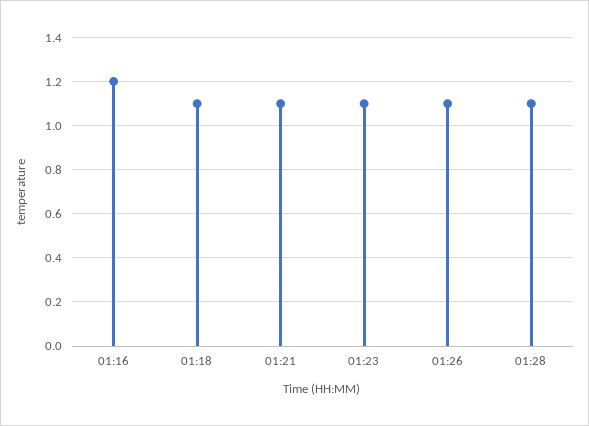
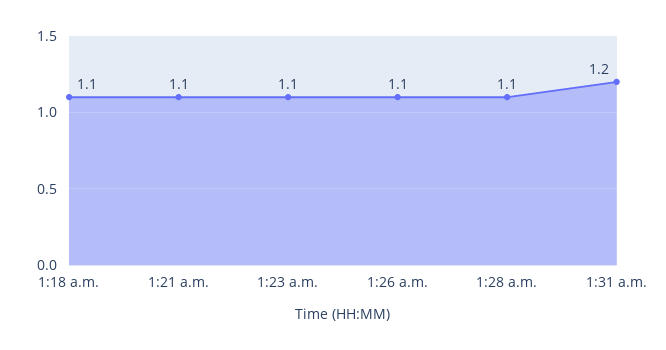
01:16: 1.2 -> none
1:31 a.m.: none -> 1.2

